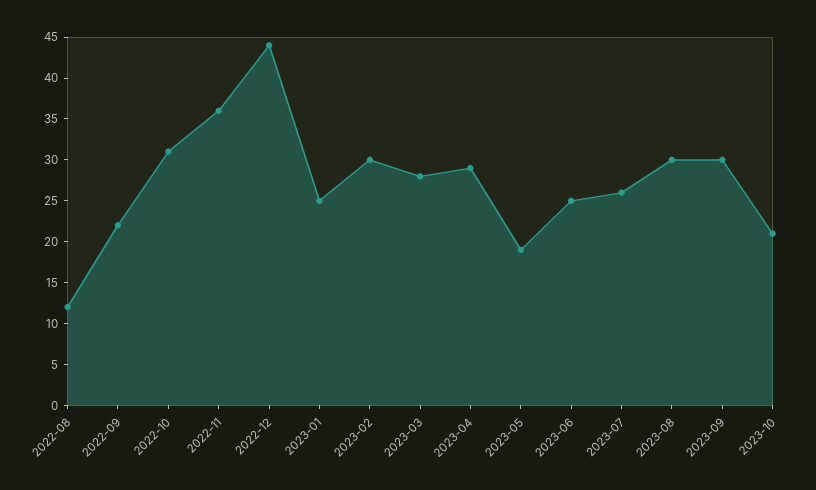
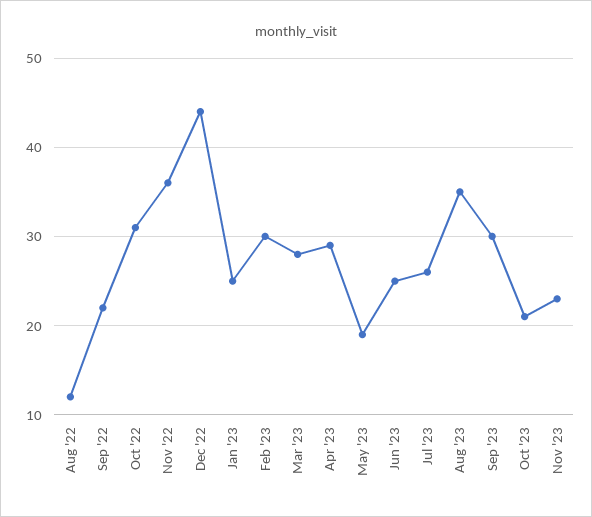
2023-08: 30 -> 35
Nov '23: none -> 23

